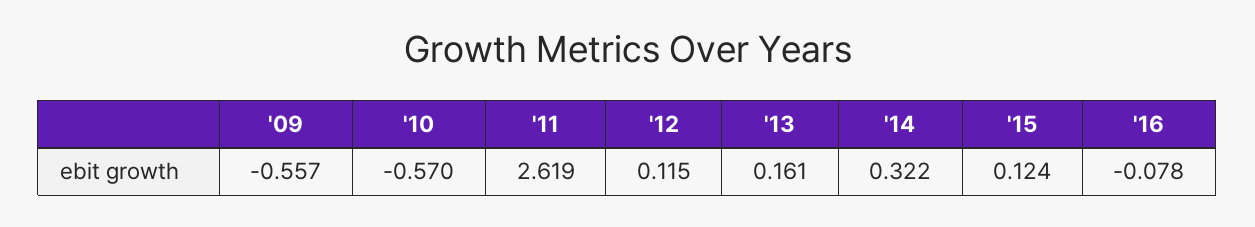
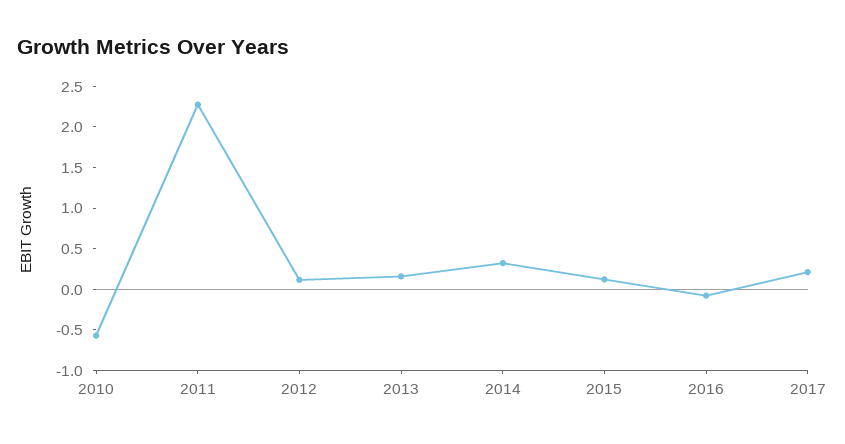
'09: -0.557 -> none
'11: 2.619 -> 2.3
2017: none -> 0.2

